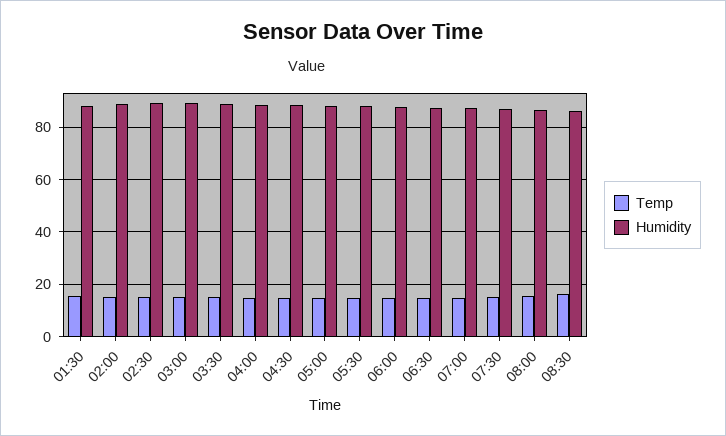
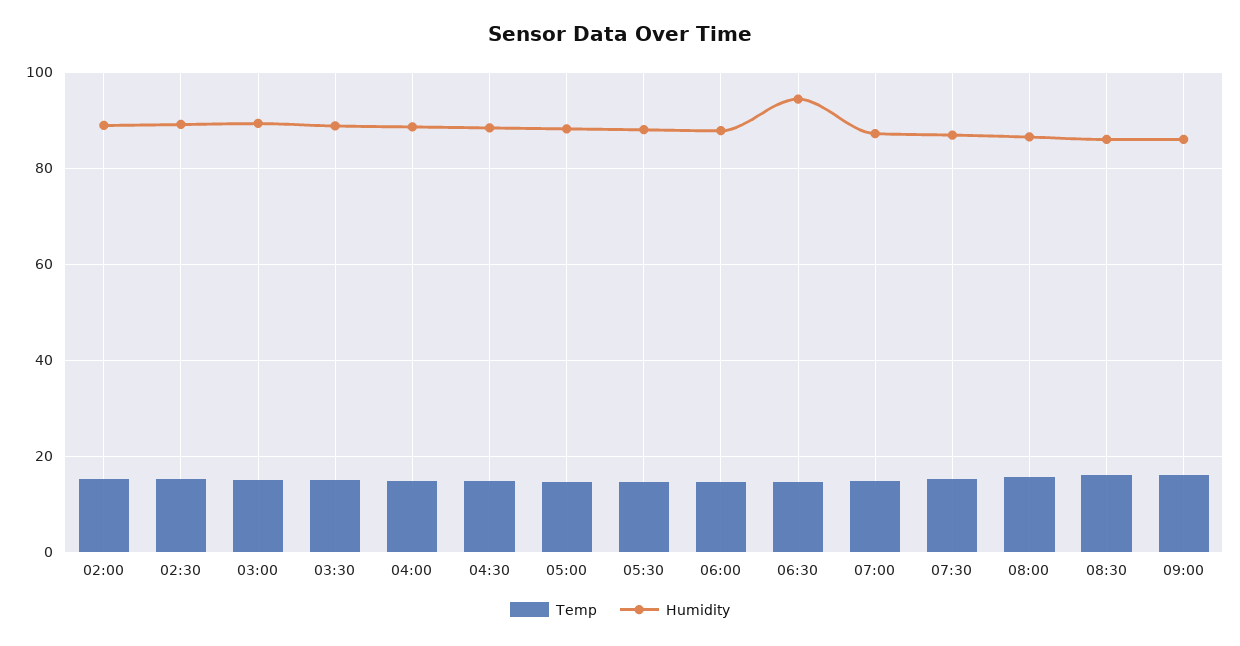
Temp, 01:30: 15 -> none
Humidity, 01:30: 87.5 -> none
Humidity, 06:30: 87.5 -> 94
Temp, 09:00: none -> 16
Humidity, 09:00: none -> 86

